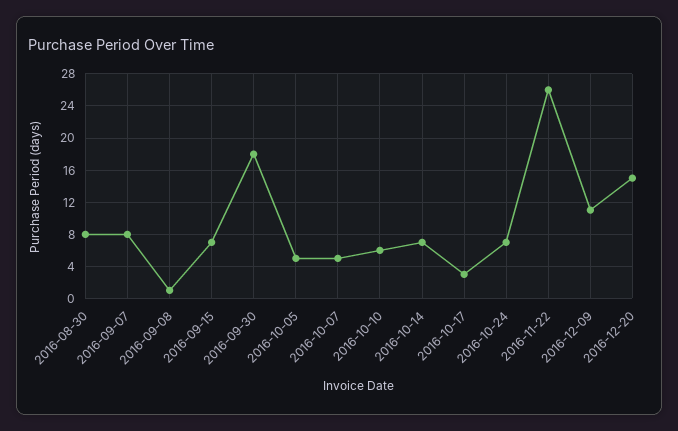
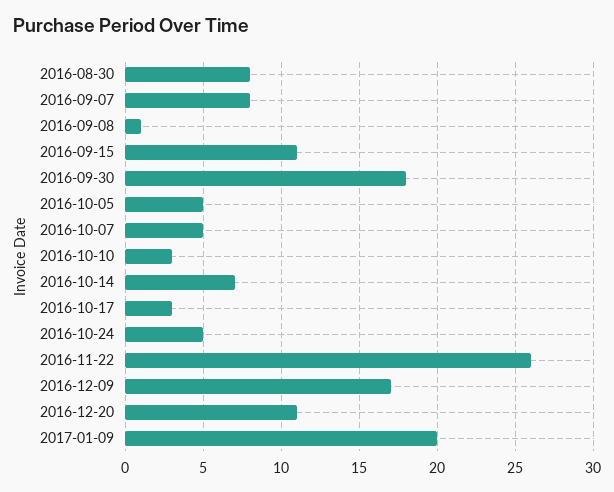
2016-09-15: 7 -> 11
2016-10-10: 6 -> 3
2016-10-24: 7 -> 5
2016-12-09: 11 -> 17
2016-12-20: 15 -> 11
2017-01-09: none -> 20

